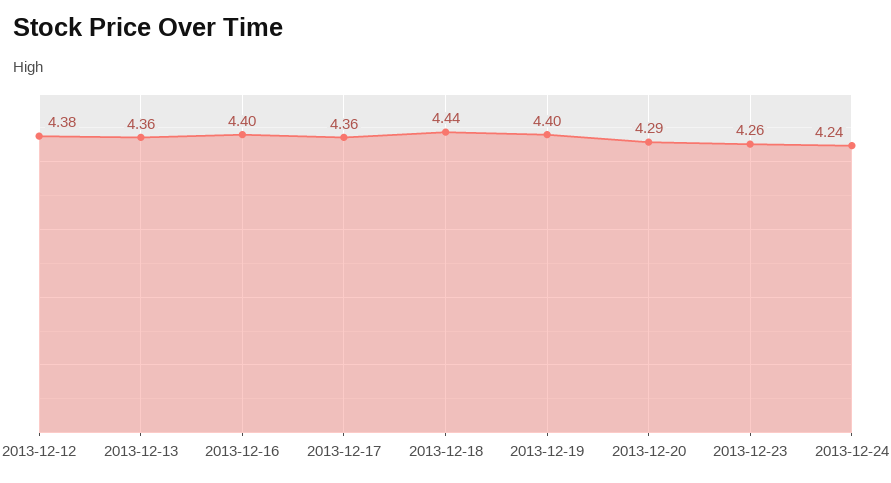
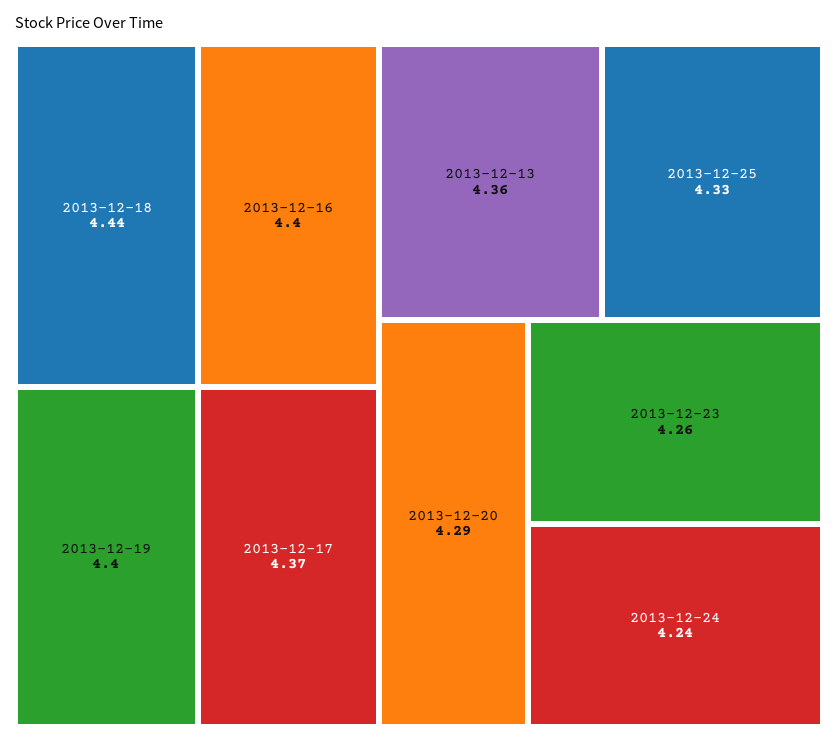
2013-12-12: 4.38 -> none
2013-12-17: 4.36 -> 4.37
2013-12-25: none -> 4.33

